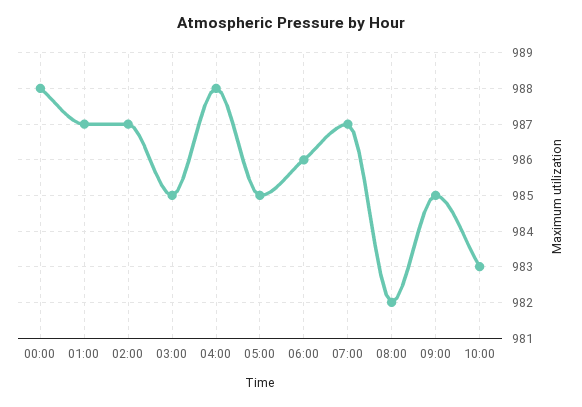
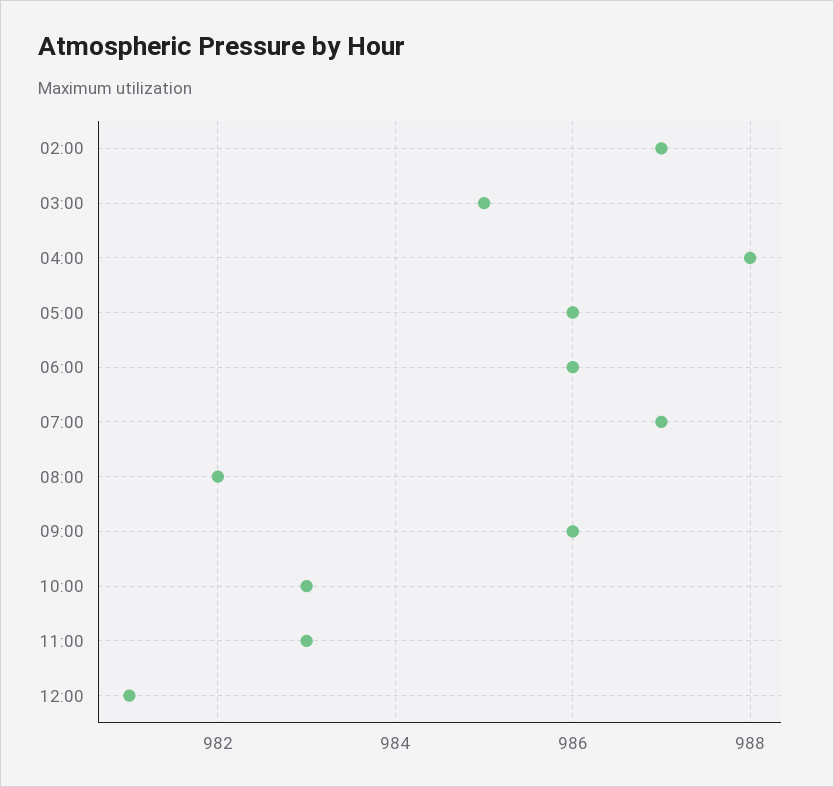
00:00: 988 -> none
01:00: 987 -> none
05:00: 985 -> 986
09:00: 985 -> 986
11:00: none -> 983
12:00: none -> 981

